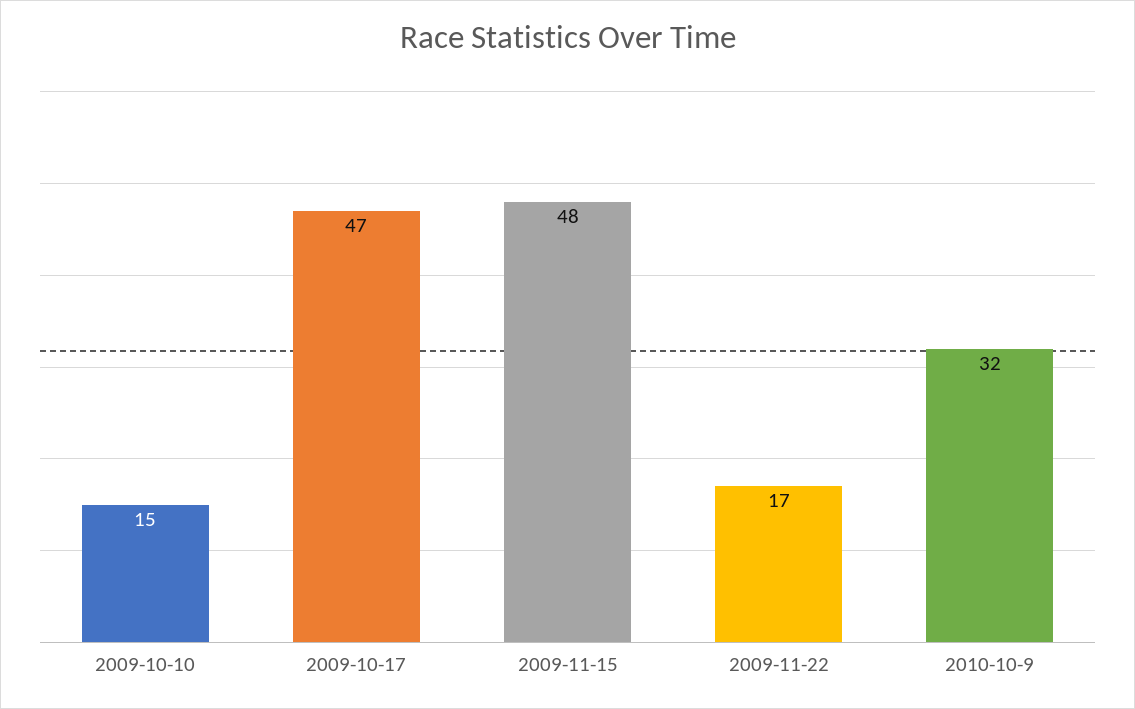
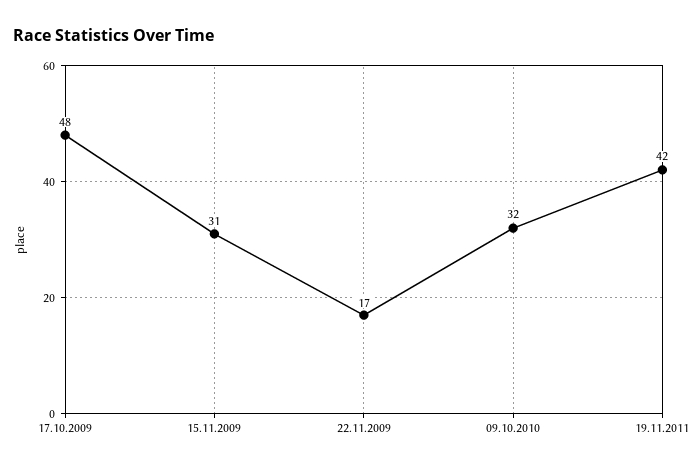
2009-10-10: 15 -> none
2009-10-17: 47 -> 48
2009-11-15: 48 -> 31
19.11.2011: none -> 42

